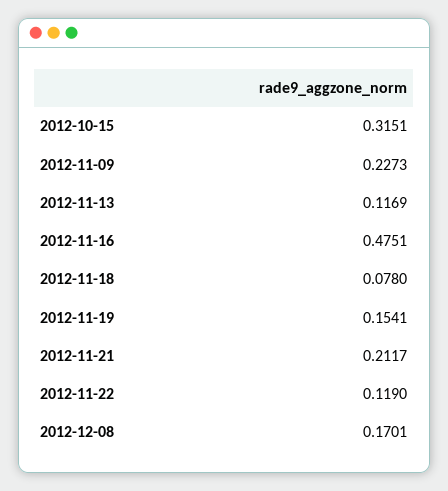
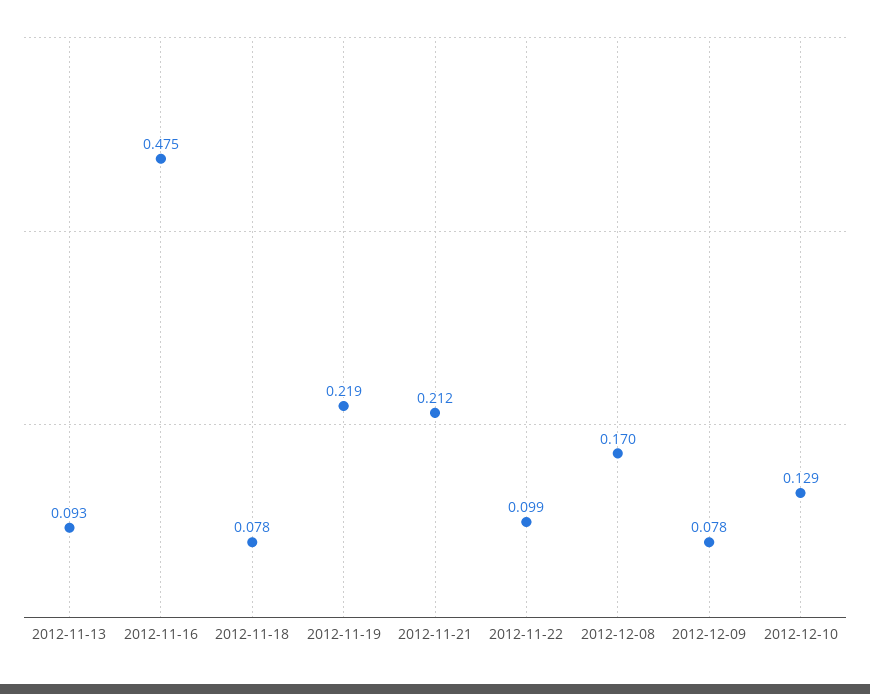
2012-10-15: 0.3151 -> none
2012-11-09: 0.2273 -> none
2012-11-13: 0.1169 -> 0.093
2012-11-19: 0.1541 -> 0.219
2012-11-22: 0.119 -> 0.099
2012-12-09: none -> 0.078
2012-12-10: none -> 0.129

